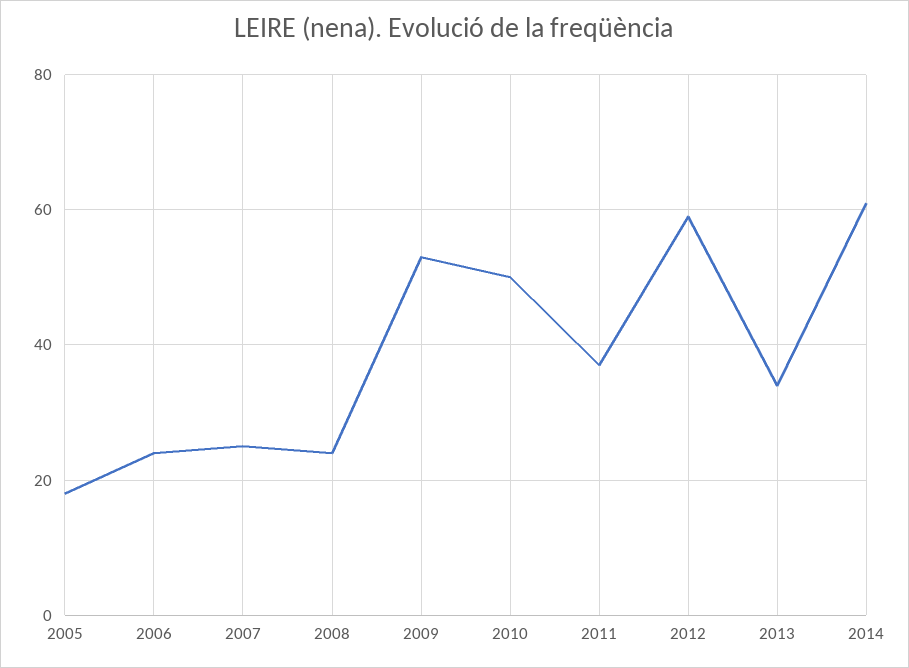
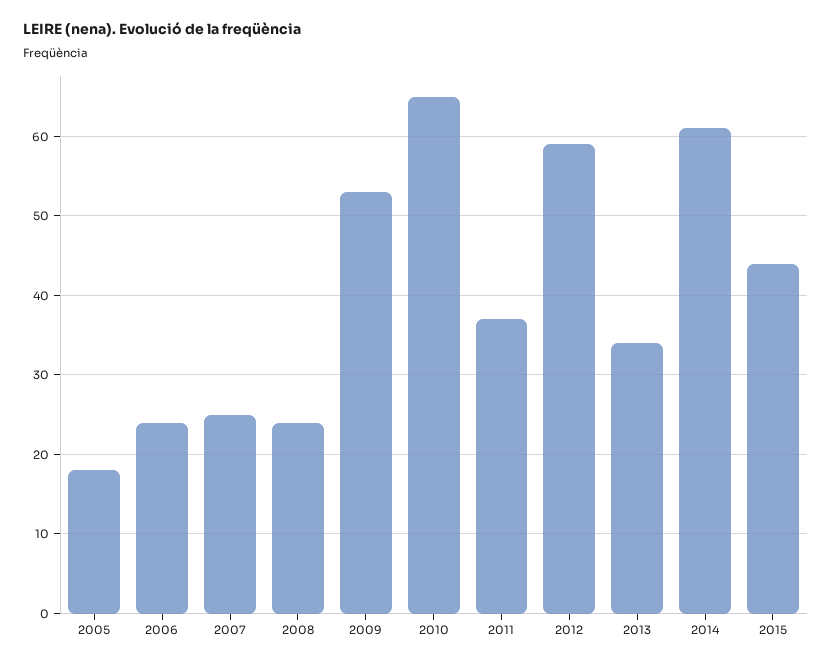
2010: 50 -> 65
2015: none -> 44

